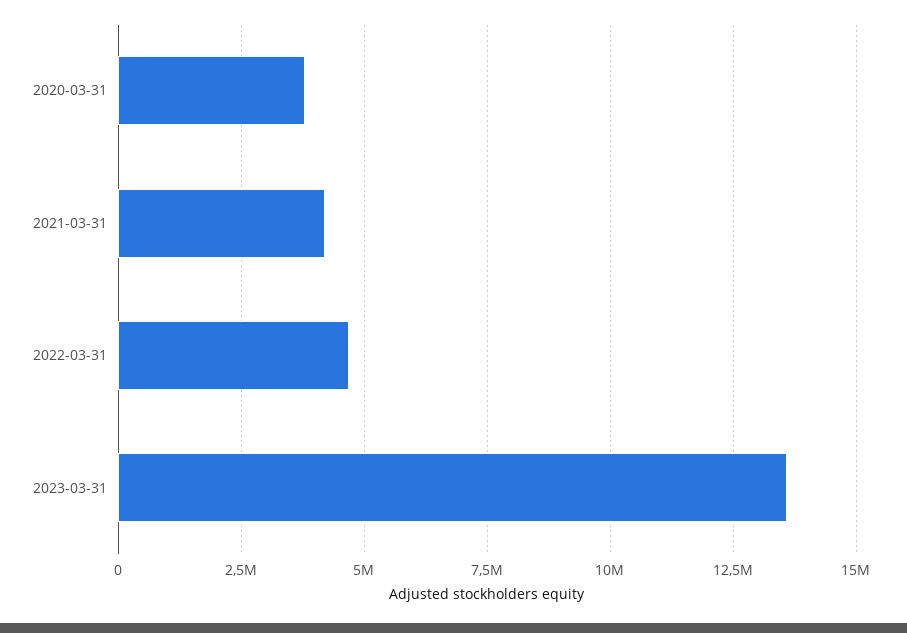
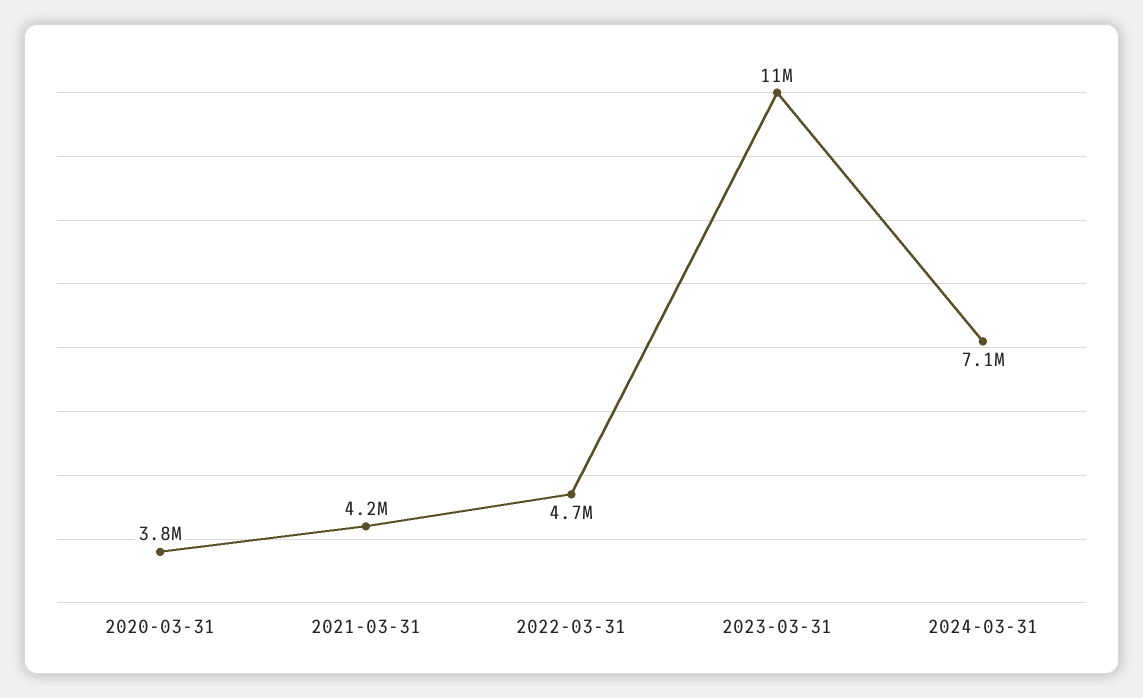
2023-03-31: 13500000 -> 11000000
2024-03-31: none -> 7100000

